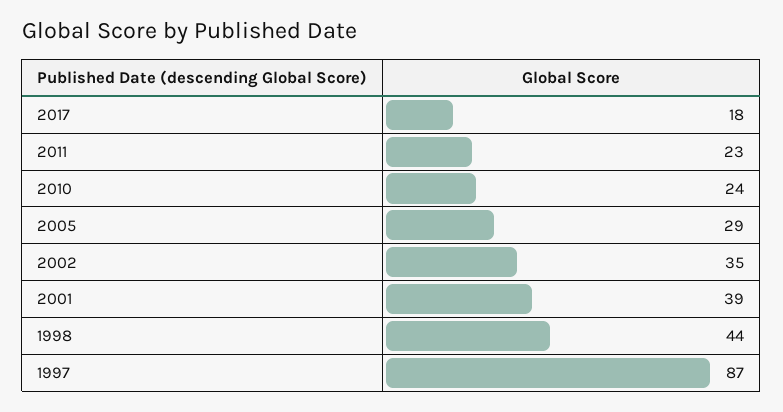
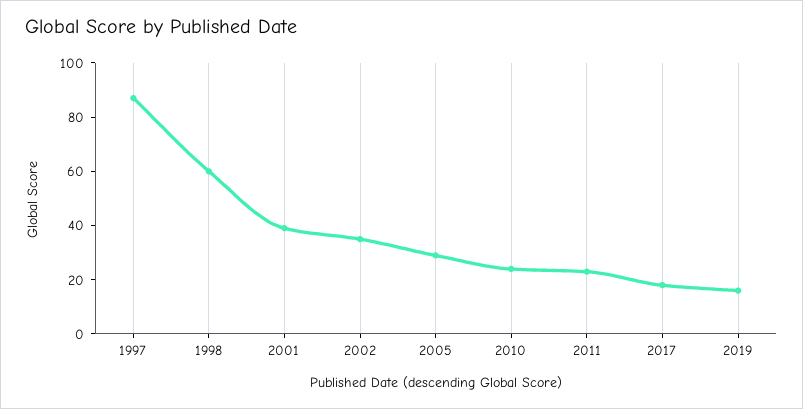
1998: 44 -> 60
2019: none -> 15

